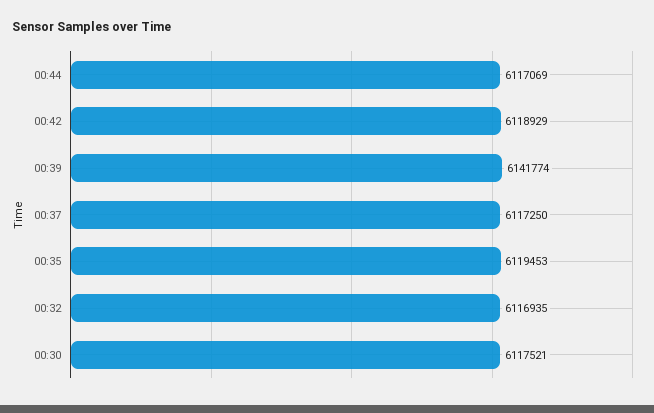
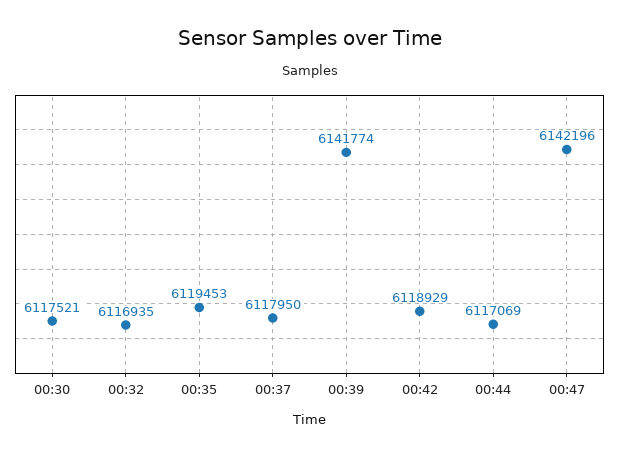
00:37: 6117250 -> 6117950
00:47: none -> 6142196

